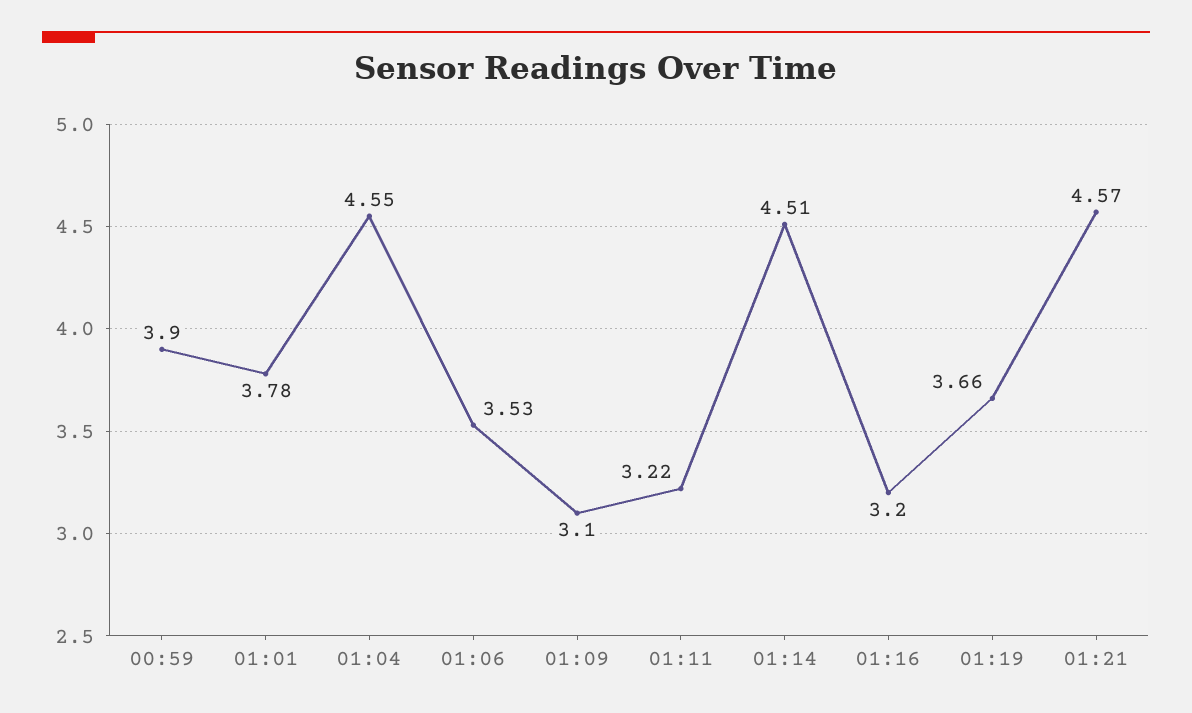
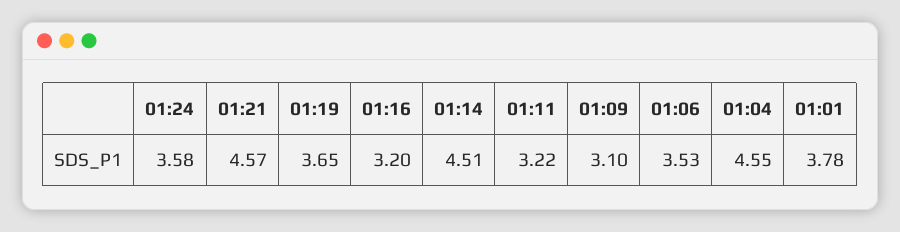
00:59: 3.9 -> none
01:19: 3.66 -> 3.65
01:24: none -> 3.58

